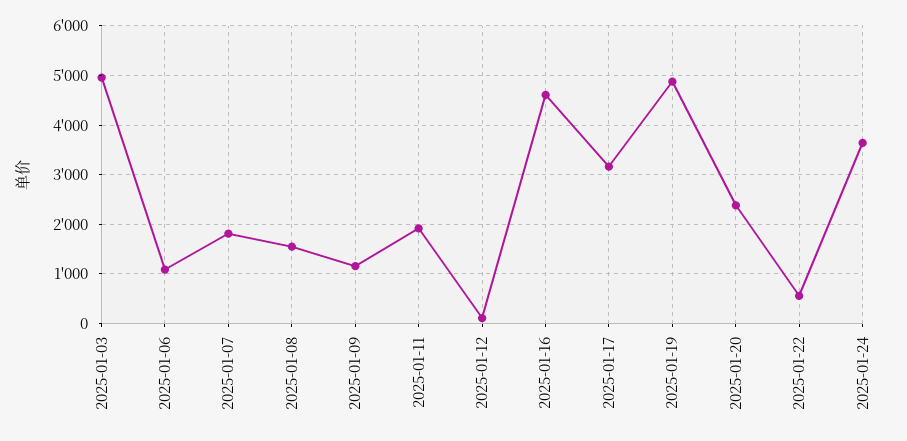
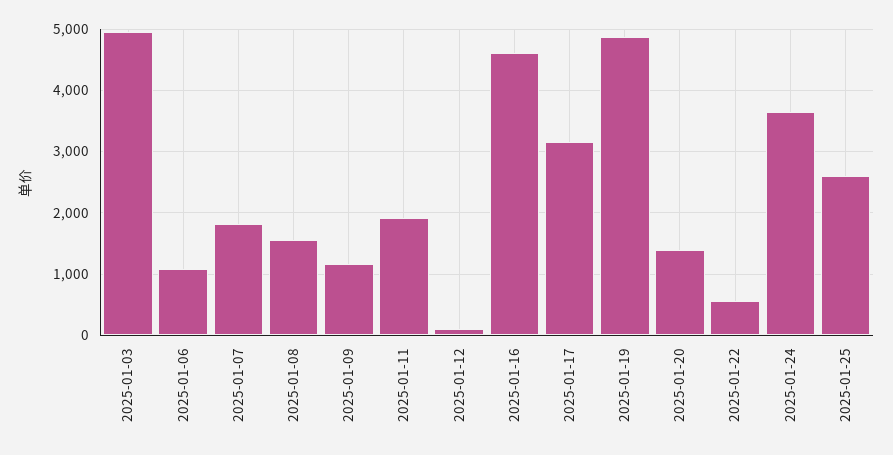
2025-01-20: 2400 -> 1400
2025-01-25: none -> 2600

